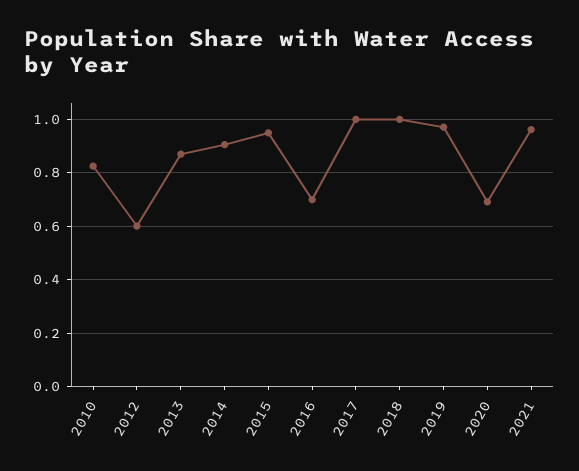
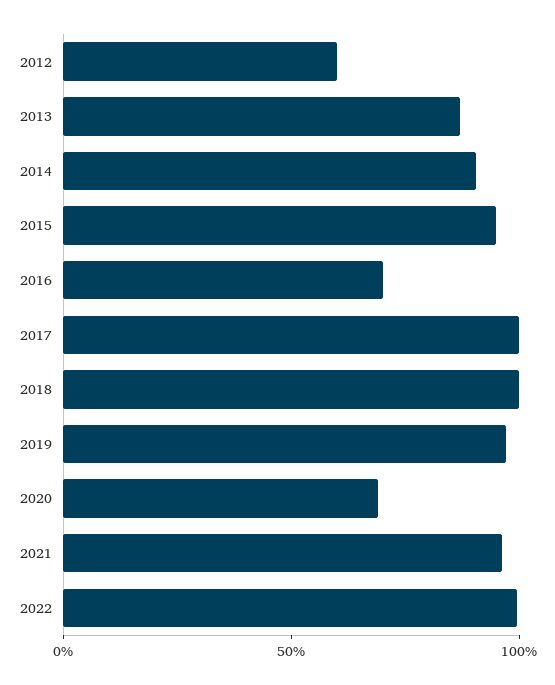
2010: 0.825 -> none
2022: none -> 1

